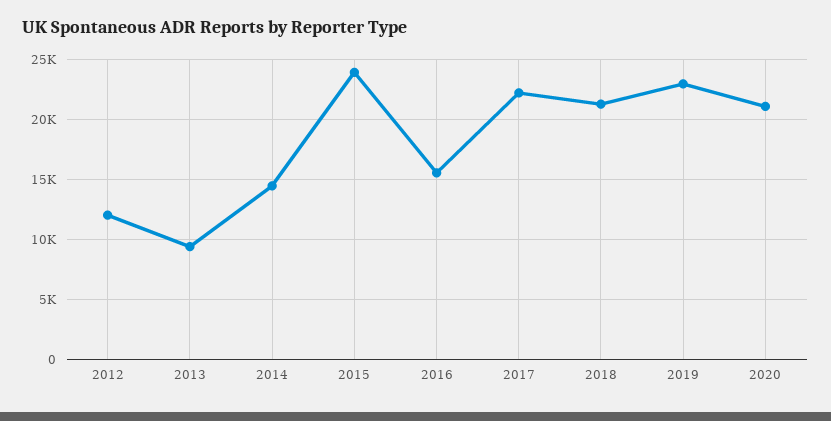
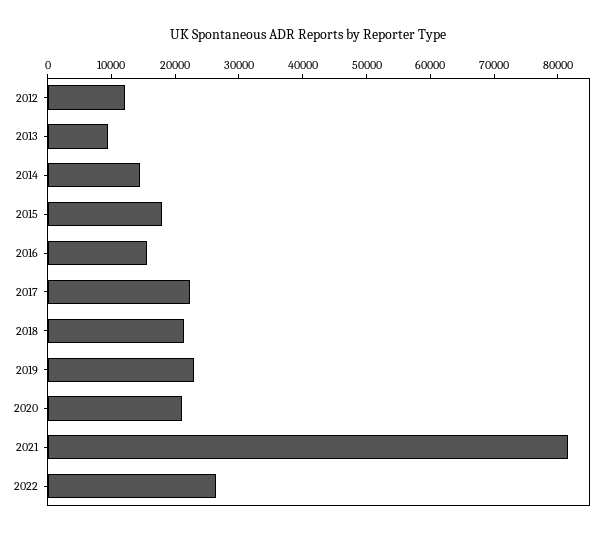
2015: 24000 -> 18000
2021: none -> 82000
2022: none -> 26000

